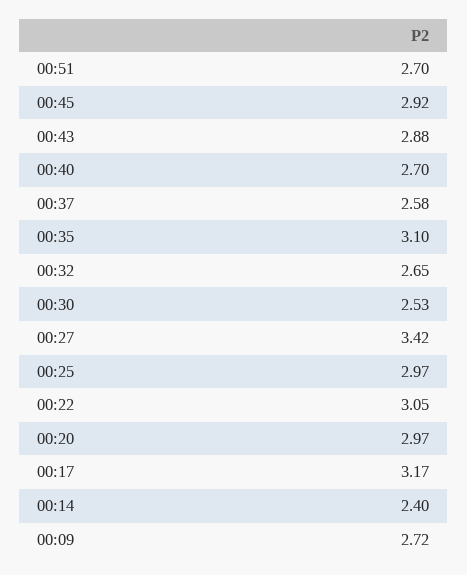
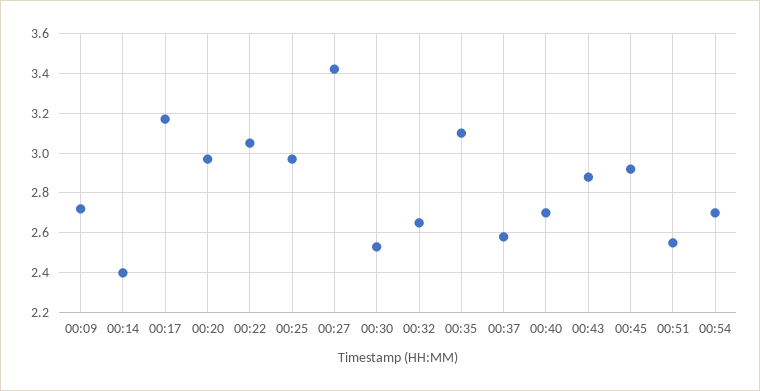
00:51: 2.7 -> 2.55
00:54: none -> 2.7

